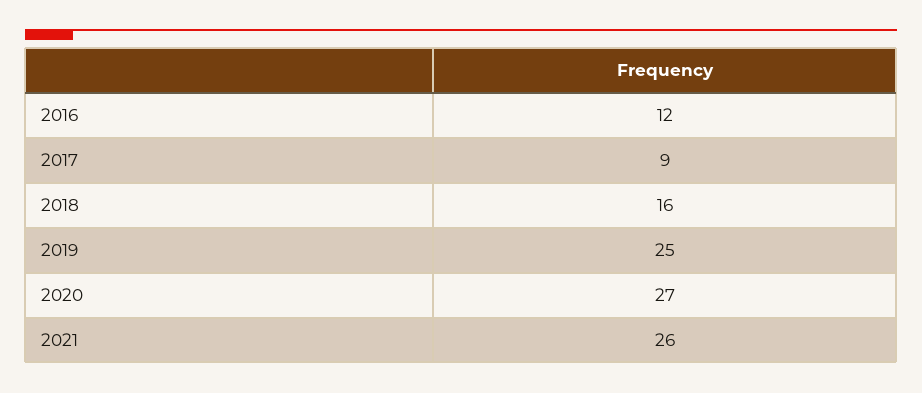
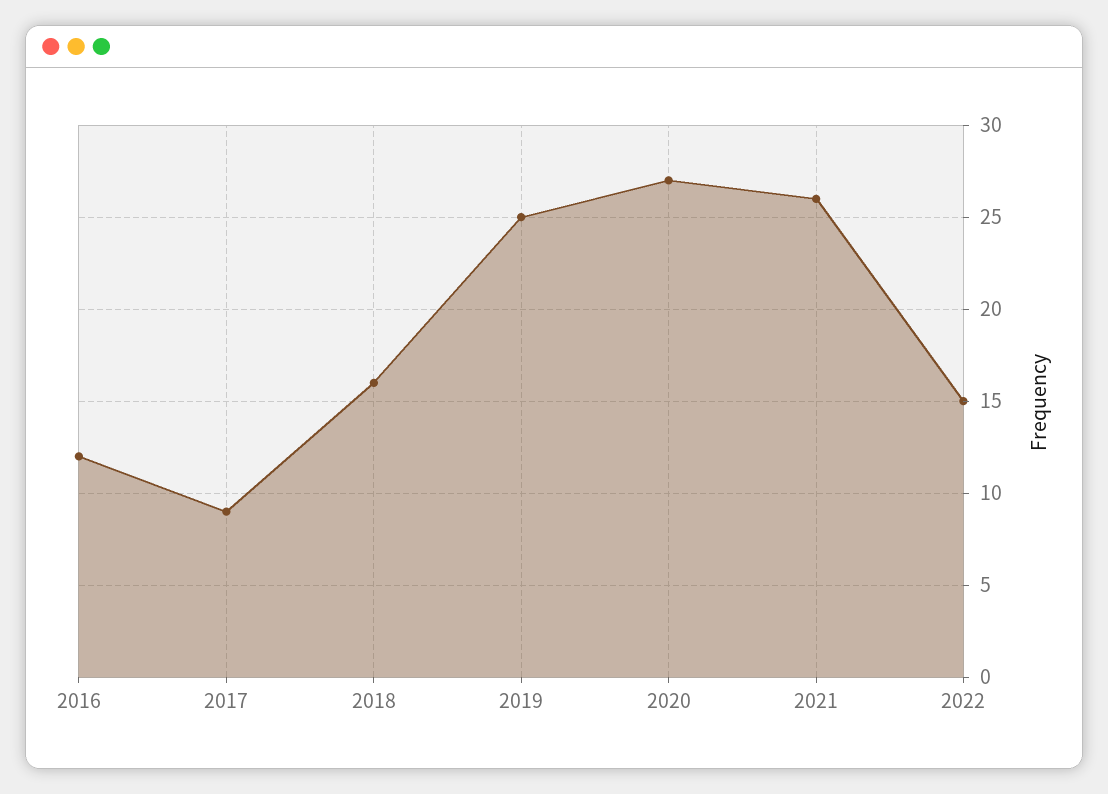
2022: none -> 15

